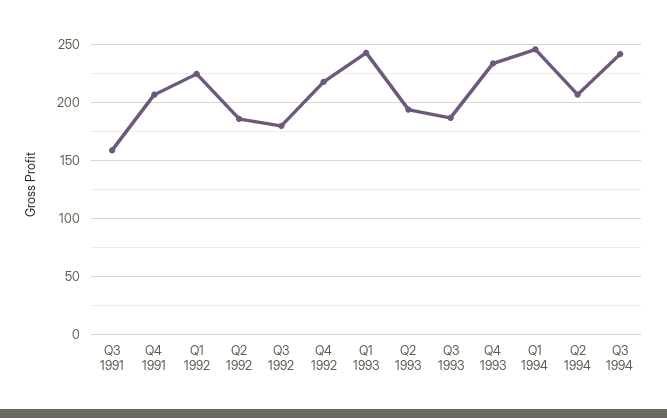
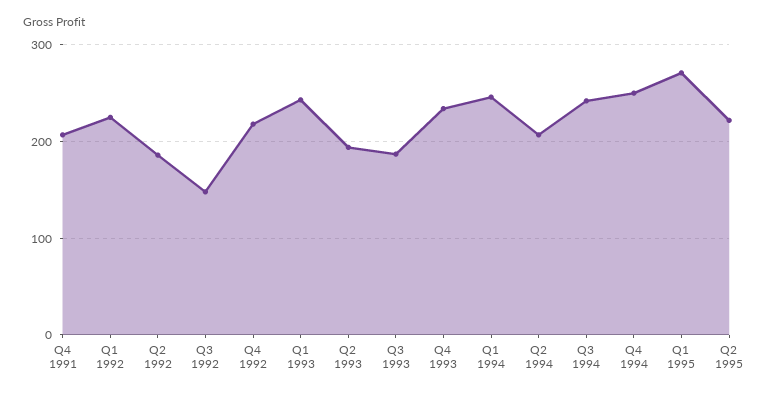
Q3 1991: 160 -> none
Q3 1992: 180 -> 150
Q4 1994: none -> 250
Q1 1995: none -> 270
Q2 1995: none -> 220

